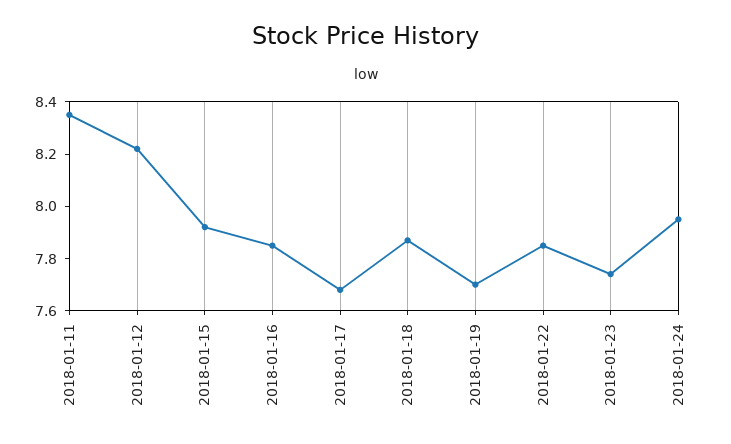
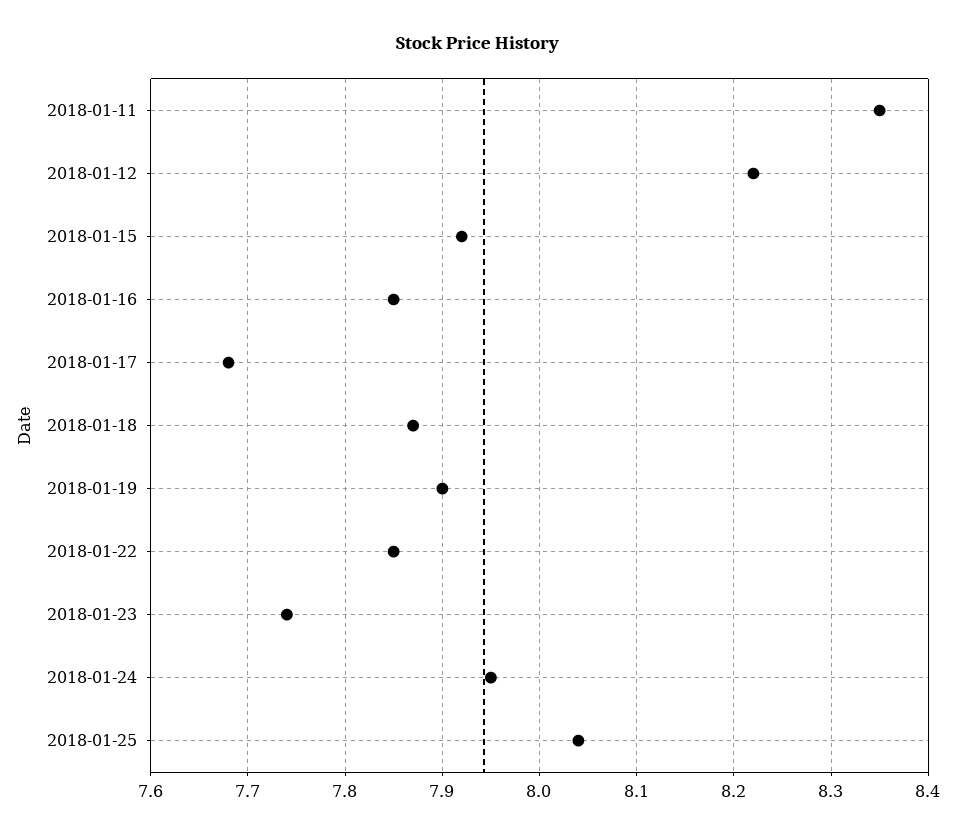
2018-01-19: 7.7 -> 7.9
2018-01-25: none -> 8.04

